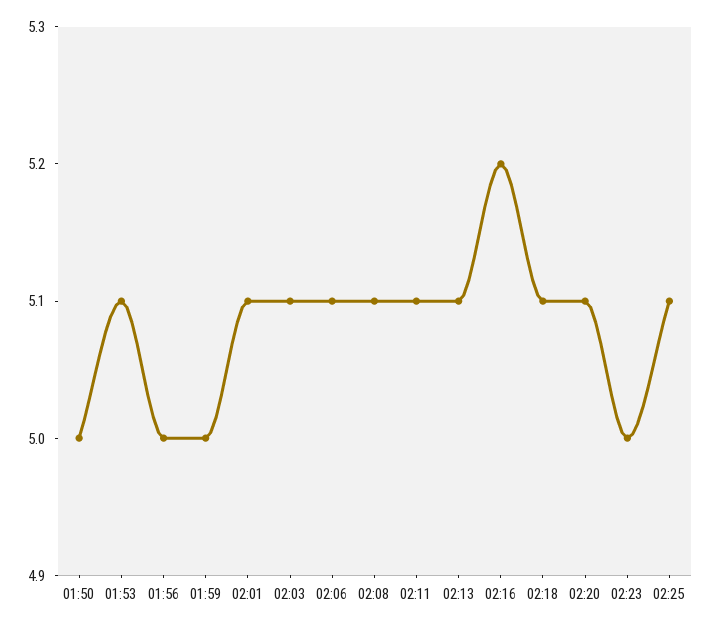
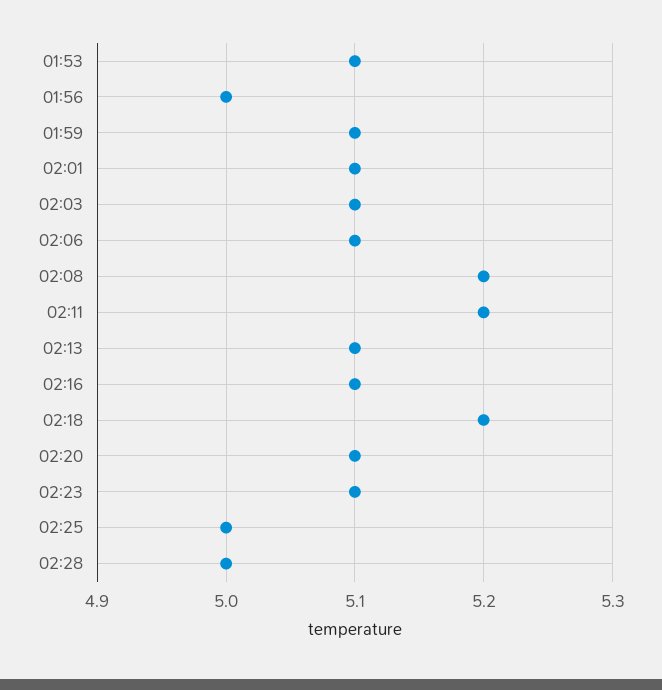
01:50: 5 -> none
01:59: 5 -> 5.1
02:08: 5.1 -> 5.2
02:11: 5.1 -> 5.2
02:16: 5.2 -> 5.1
02:18: 5.1 -> 5.2
02:23: 5 -> 5.1
02:25: 5.1 -> 5
02:28: none -> 5

